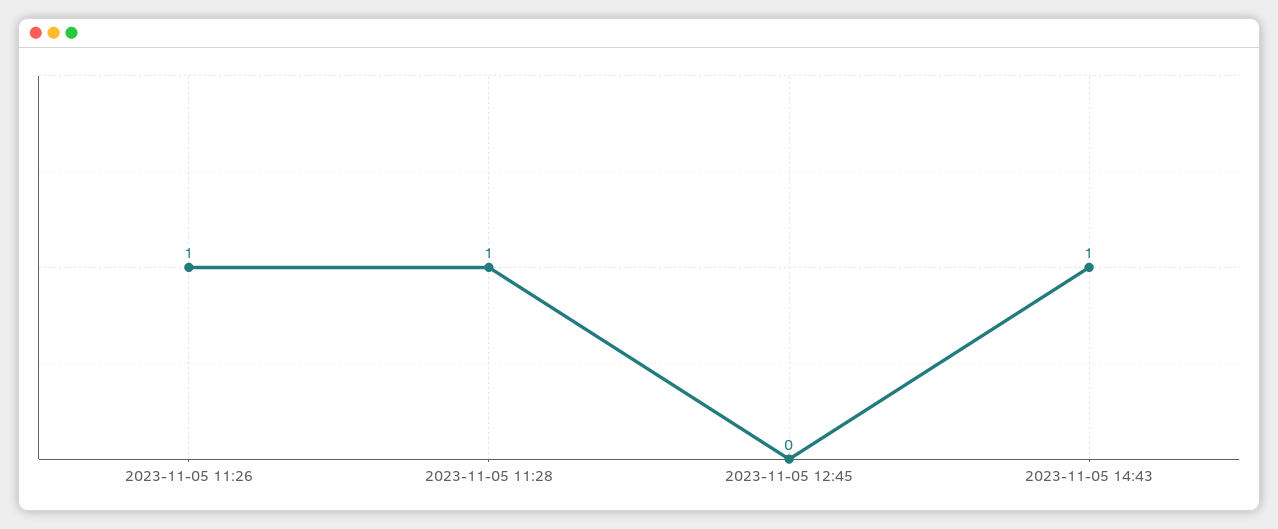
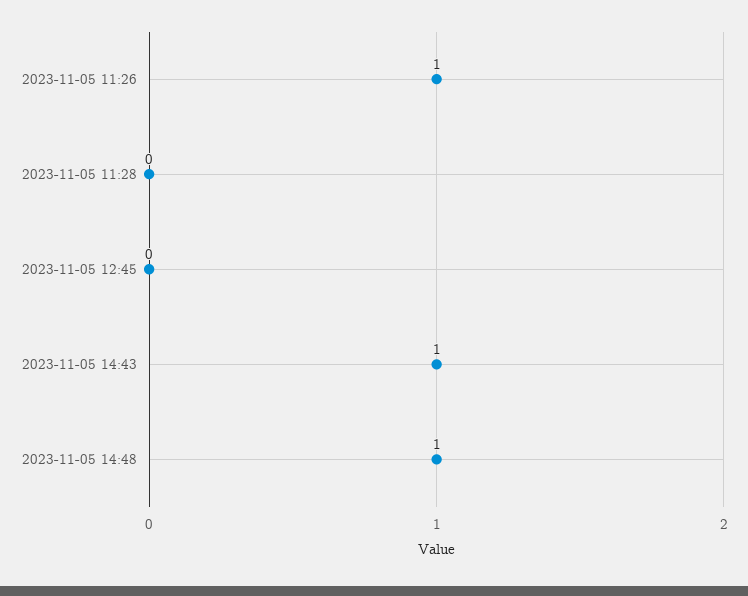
2023-11-05 11:28: 1 -> 0
2023-11-05 14:48: none -> 1

